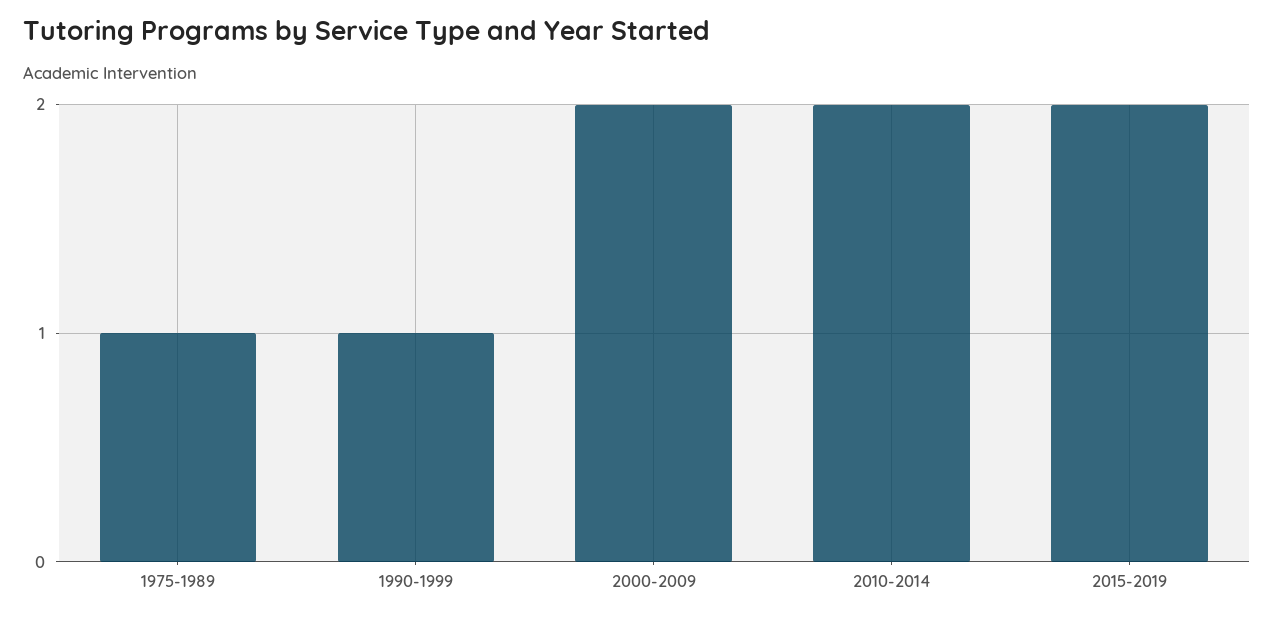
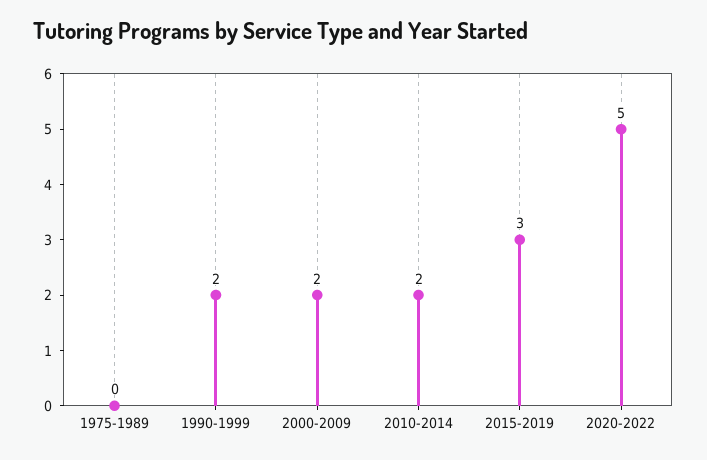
1975-1989: 1 -> 0
1990-1999: 1 -> 2
2015-2019: 2 -> 3
2020-2022: none -> 5

